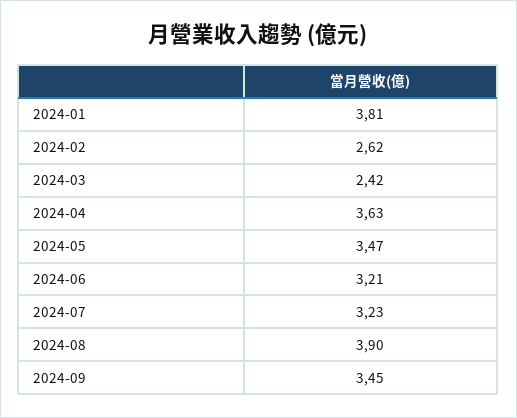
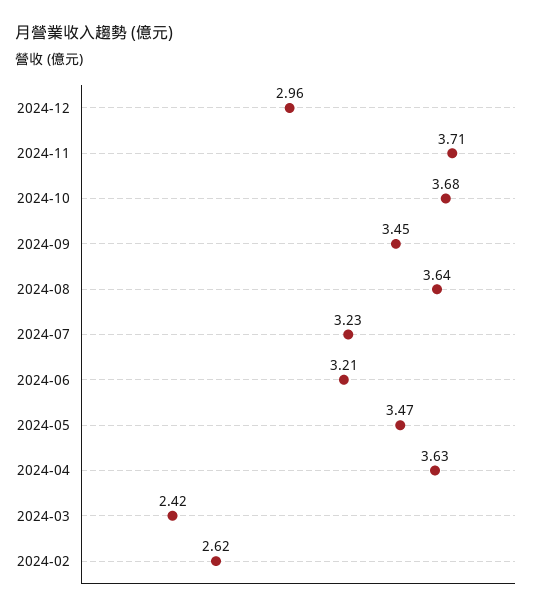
2024-01: 3.81 -> none
2024-08: 3.9 -> 3.64
2024-12: none -> 2.96
2024-11: none -> 3.71
2024-10: none -> 3.68

